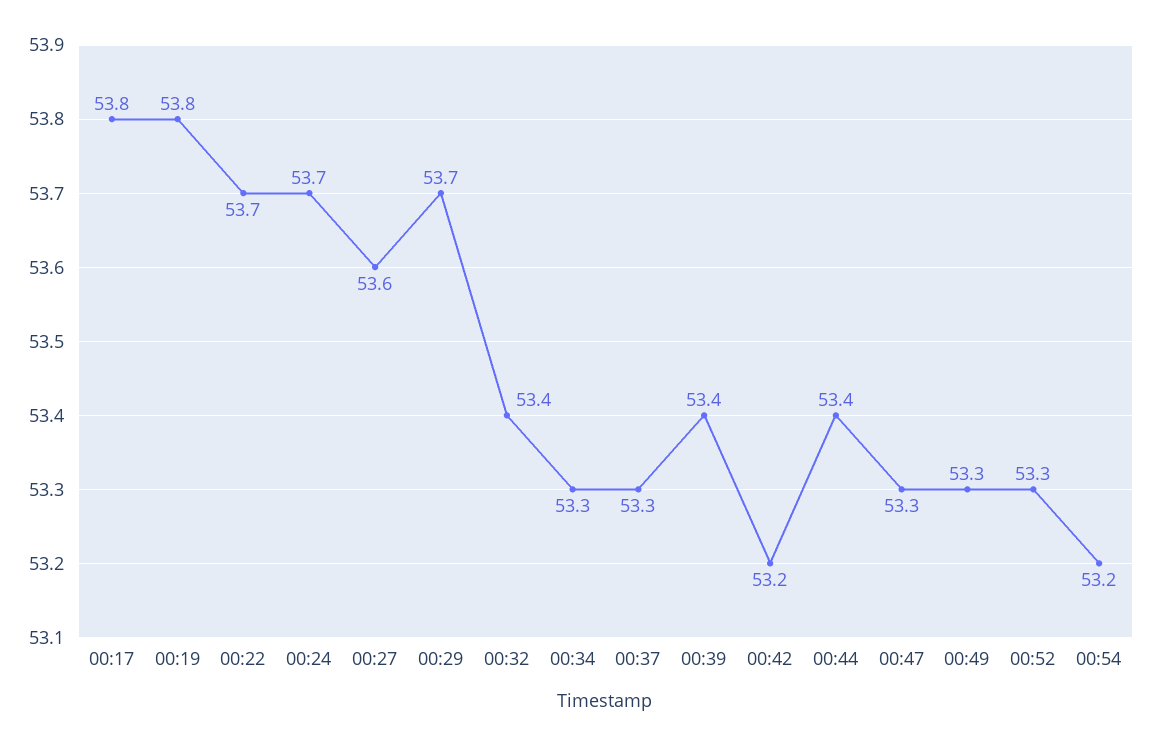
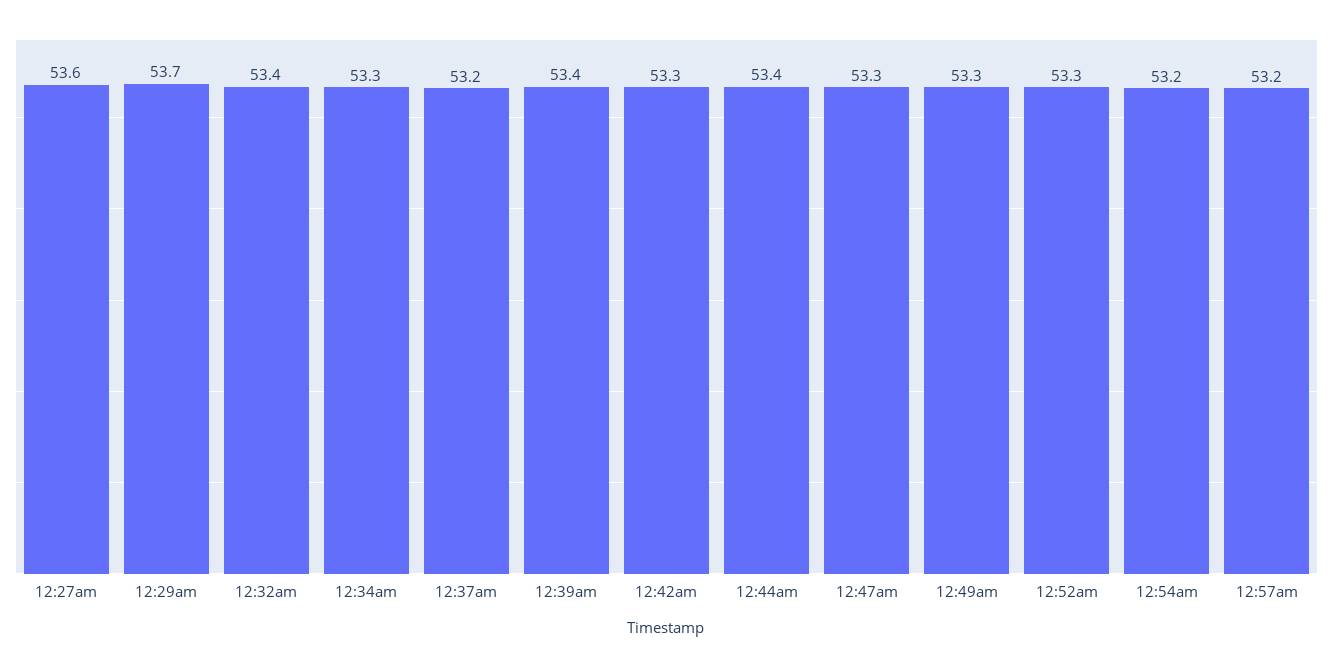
00:17: 53.8 -> none
00:19: 53.8 -> none
00:22: 53.7 -> none
00:24: 53.7 -> none
00:37: 53.3 -> 53.2
00:42: 53.2 -> 53.3
12:57am: none -> 53.2

